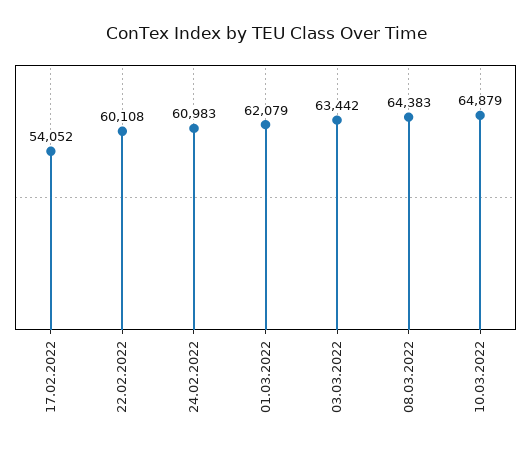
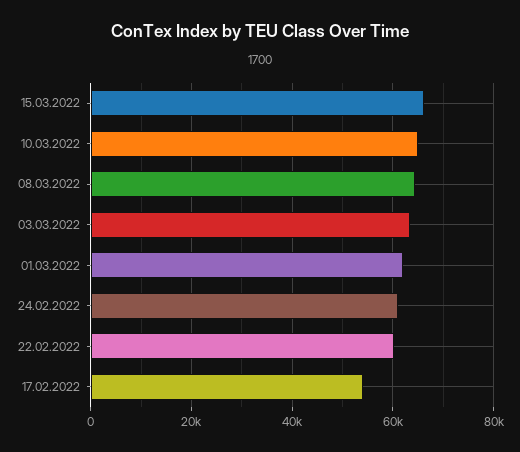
15.03.2022: none -> 66000

